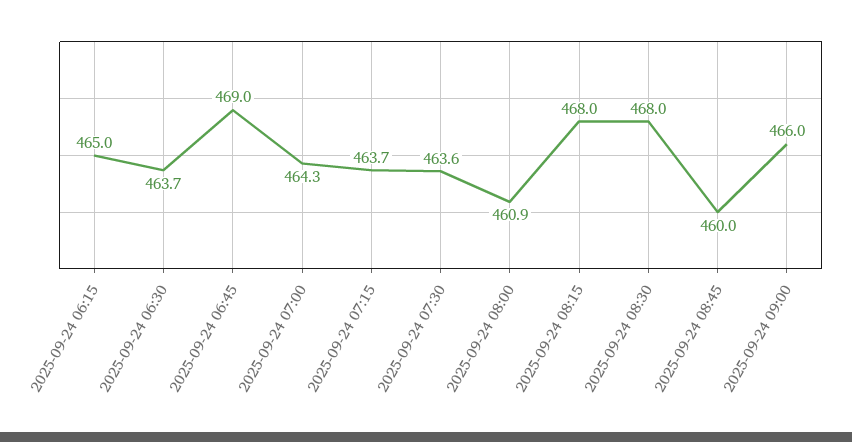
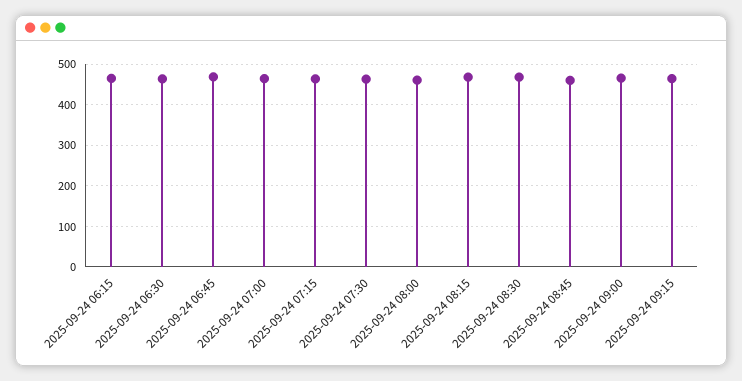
2025-09-24 09:15: none -> 460

